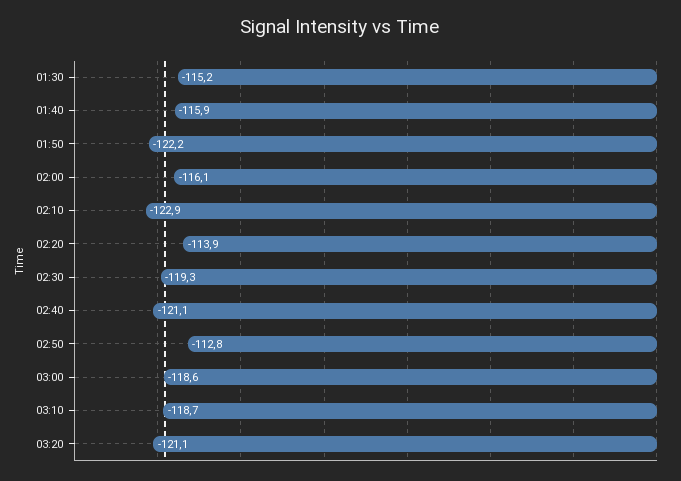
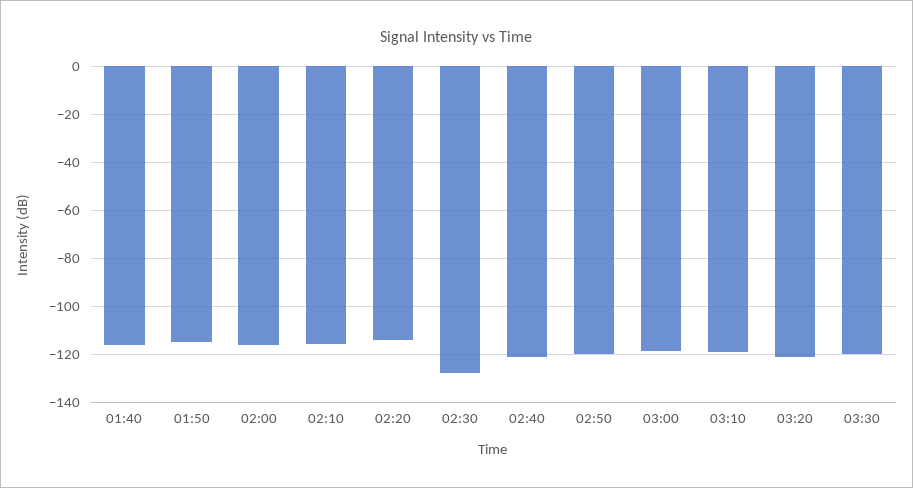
01:30: -115.2 -> none
01:50: -122.2 -> -115
02:10: -122.9 -> -115
02:30: -119.3 -> -127.5
02:50: -112.8 -> -120
03:30: none -> -120

